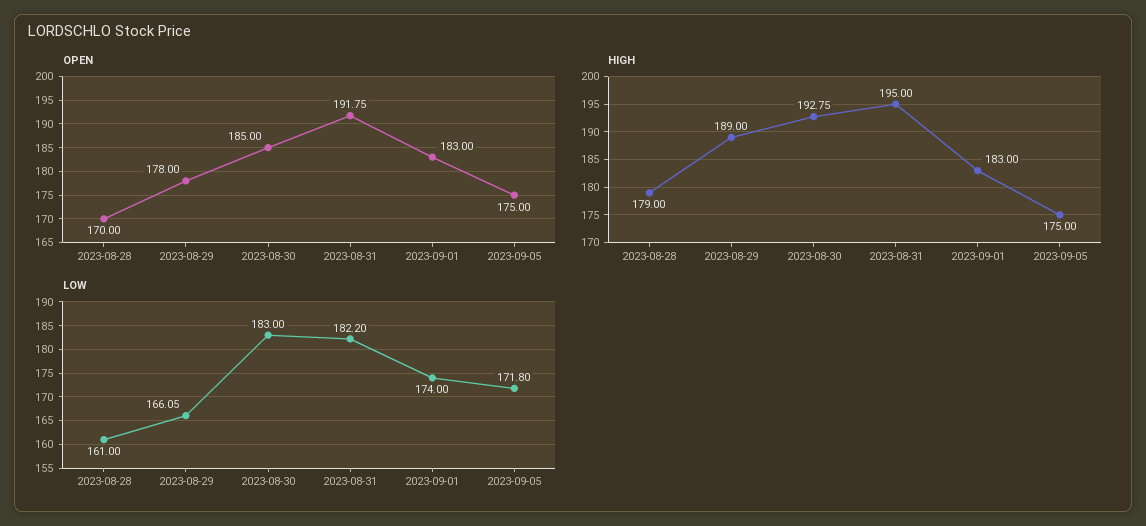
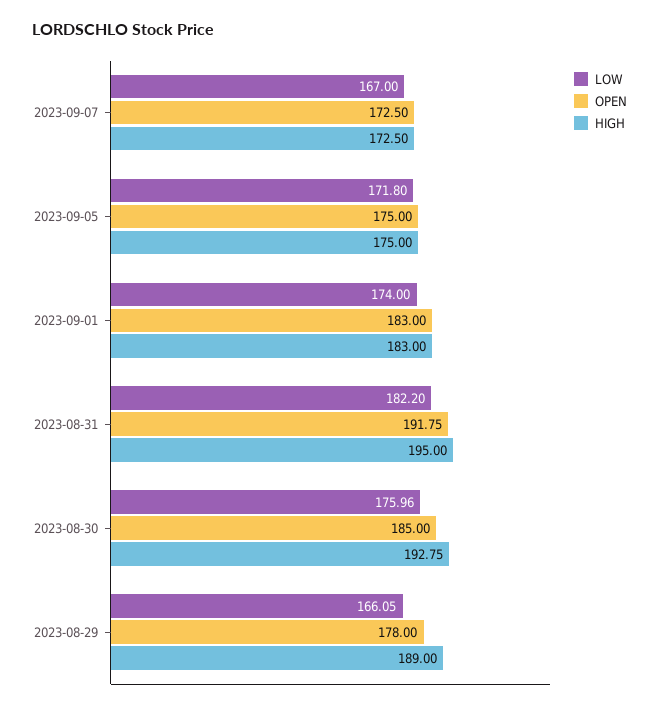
OPEN, 2023-08-28: 170 -> none
HIGH, 2023-08-28: 179 -> none
LOW, 2023-08-28: 161 -> none
LOW, 2023-08-30: 183 -> 175.96
LOW, 2023-09-07: none -> 167
OPEN, 2023-09-07: none -> 172.5
HIGH, 2023-09-07: none -> 172.5

